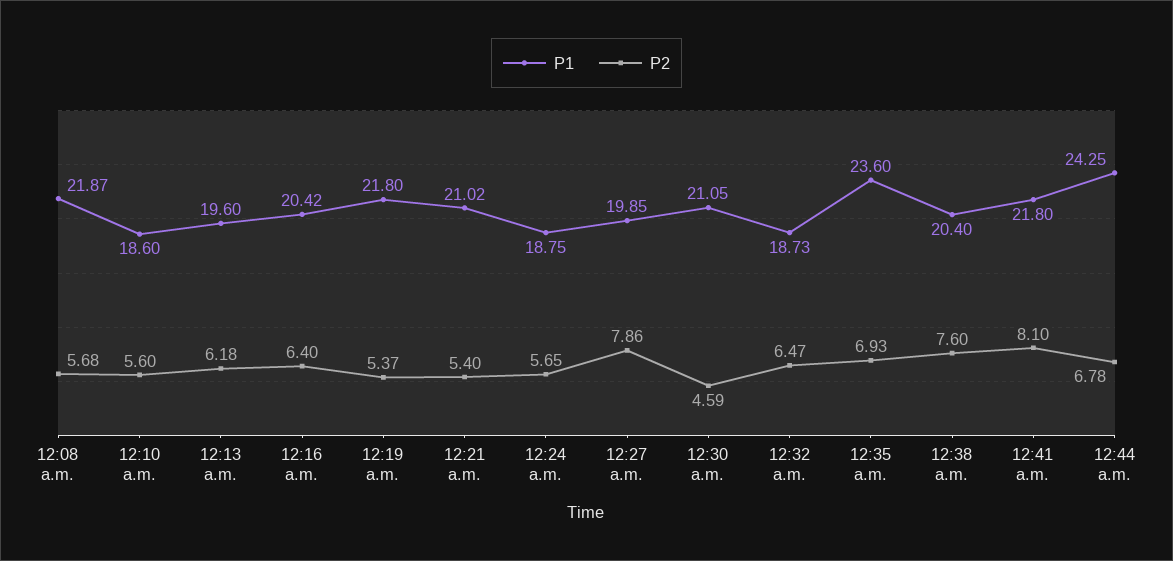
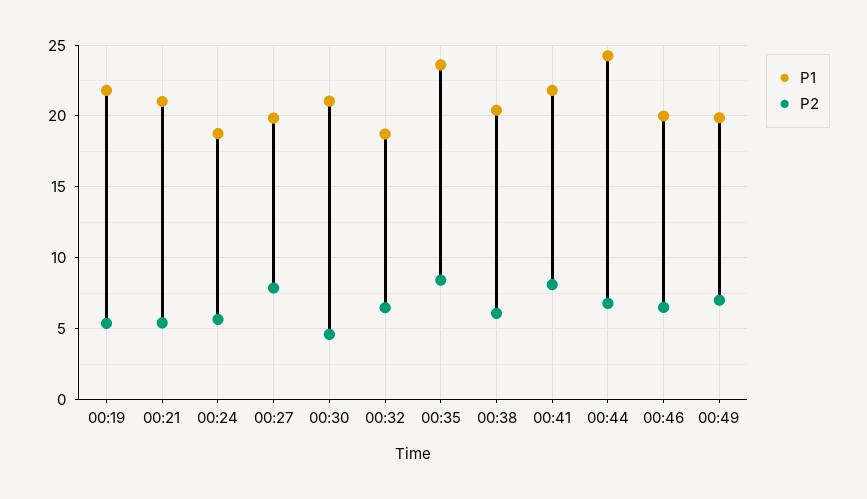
P1, 12:08 a.m.: 21.87 -> none
P2, 12:08 a.m.: 5.68 -> none
P1, 12:10 a.m.: 18.6 -> none
P2, 12:10 a.m.: 5.6 -> none
P1, 12:13 a.m.: 19.6 -> none
P2, 12:13 a.m.: 6.18 -> none
P1, 12:16 a.m.: 20.42 -> none
P2, 12:16 a.m.: 6.4 -> none
P2, 12:35 a.m.: 6.93 -> 8.5
P2, 12:38 a.m.: 7.6 -> 6
P1, 00:46: none -> 20
P2, 00:46: none -> 6.5
P1, 00:49: none -> 20
P2, 00:49: none -> 7

